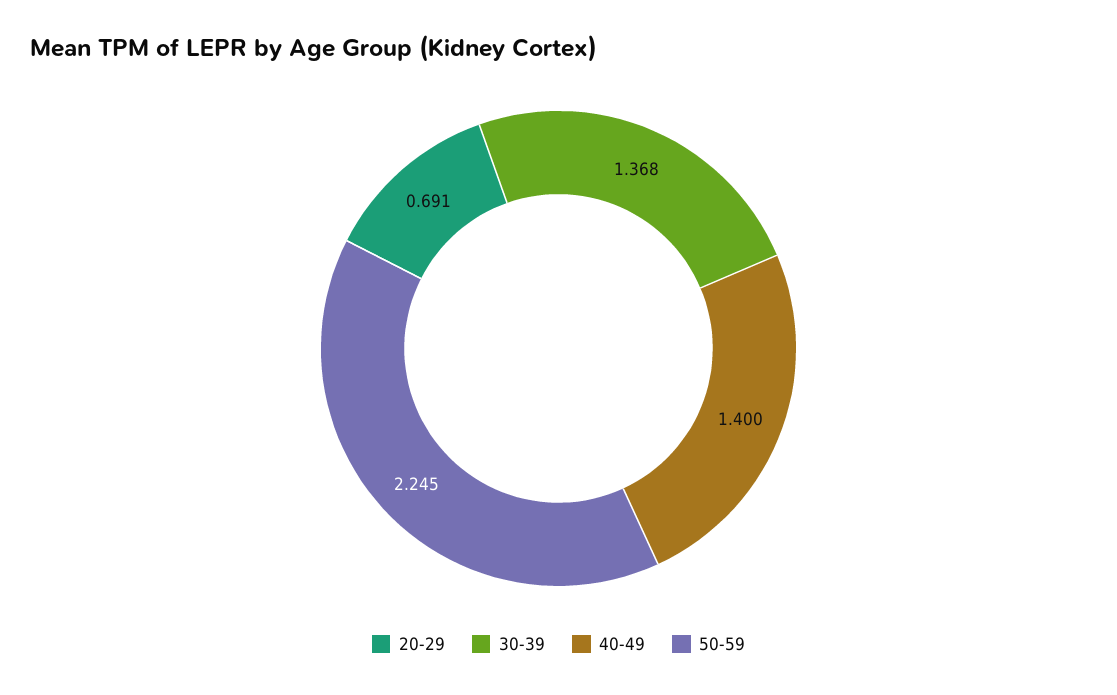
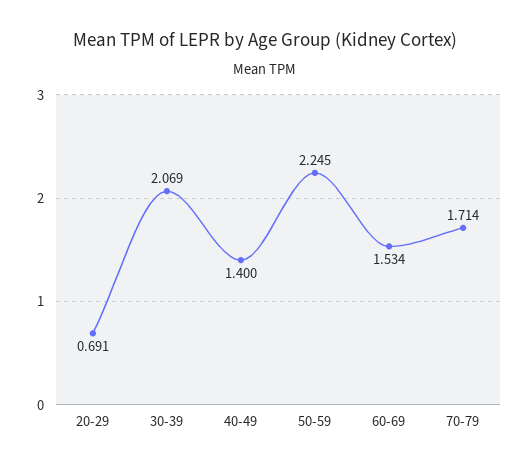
30-39: 1.368 -> 2.069
60-69: none -> 1.534
70-79: none -> 1.714

